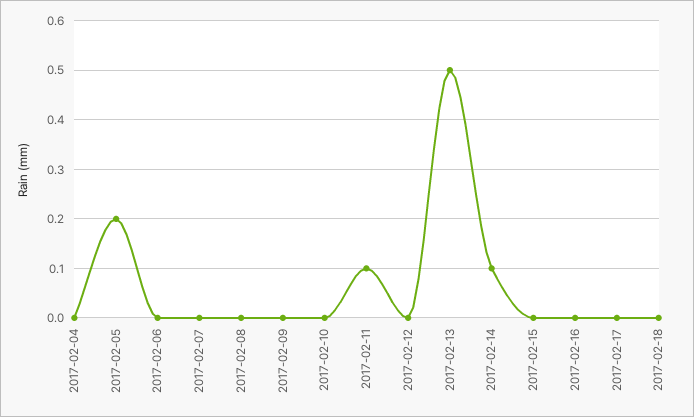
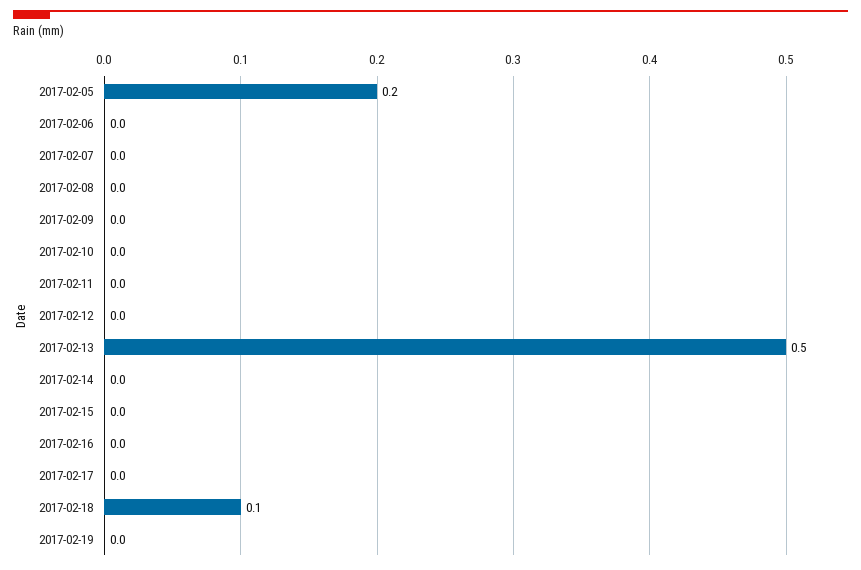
2017-02-04: 0 -> none
2017-02-11: 0.1 -> 0
2017-02-14: 0.1 -> 0
2017-02-18: 0 -> 0.1
2017-02-19: none -> 0

